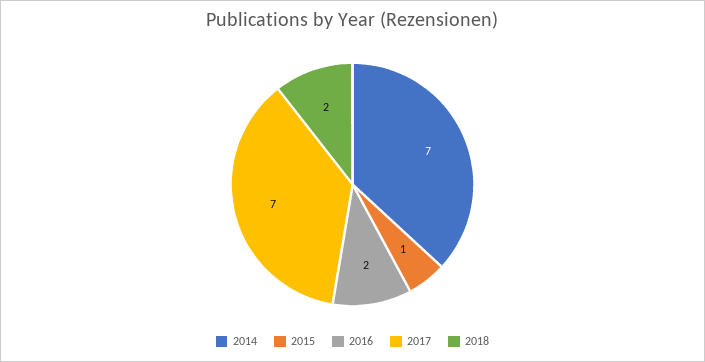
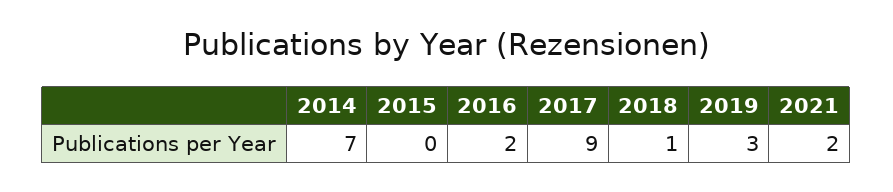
2015: 1 -> 0
2017: 7 -> 9
2018: 2 -> 1
2019: none -> 3
2021: none -> 2

